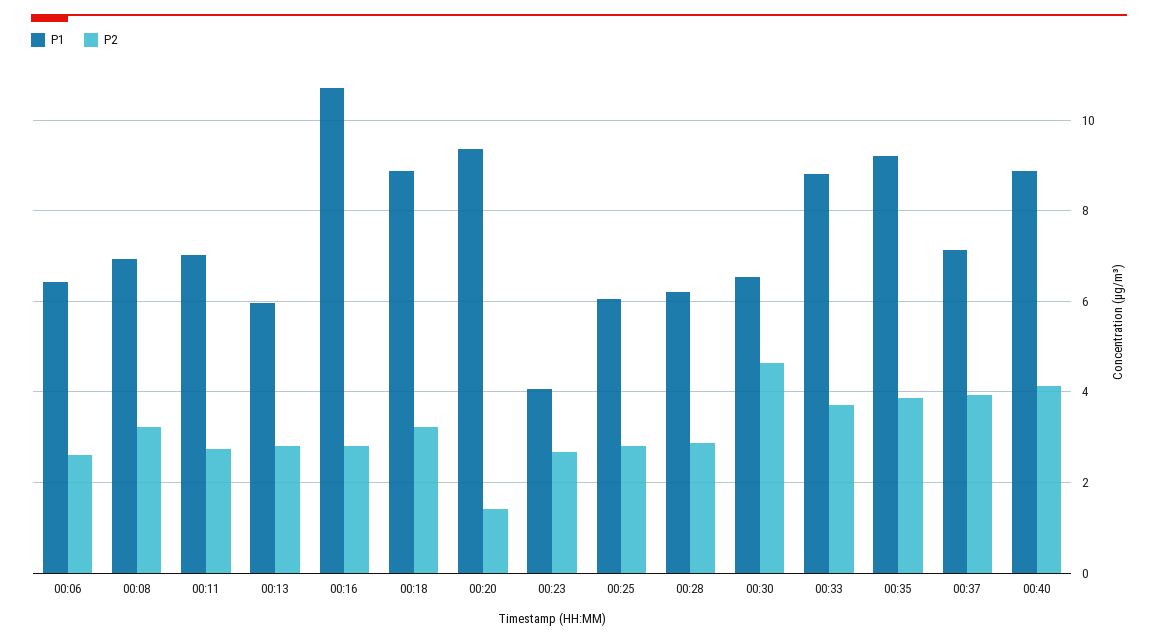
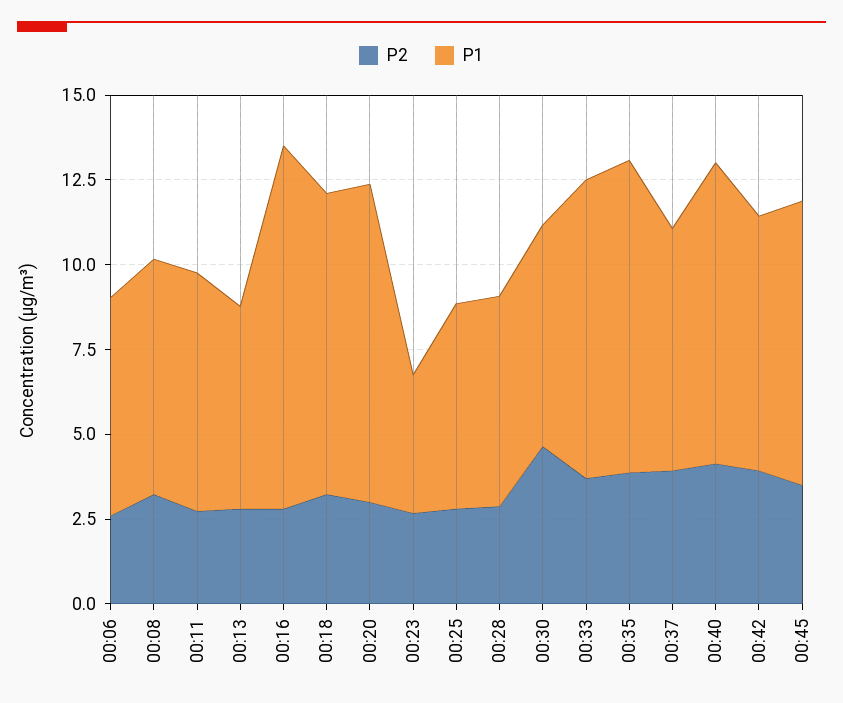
P2, 00:20: 1.4 -> 3
P2, 00:42: none -> 4
P1, 00:42: none -> 7.5
P2, 00:45: none -> 3.5
P1, 00:45: none -> 8.5

